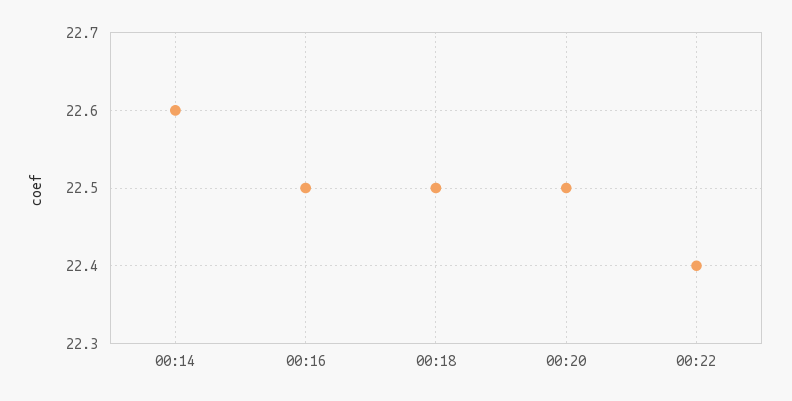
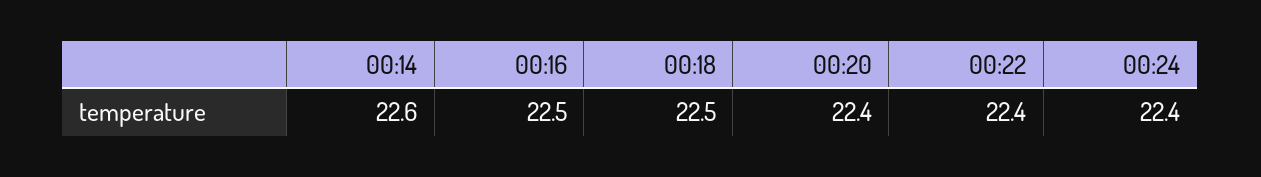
00:20: 22.5 -> 22.4
00:24: none -> 22.4

